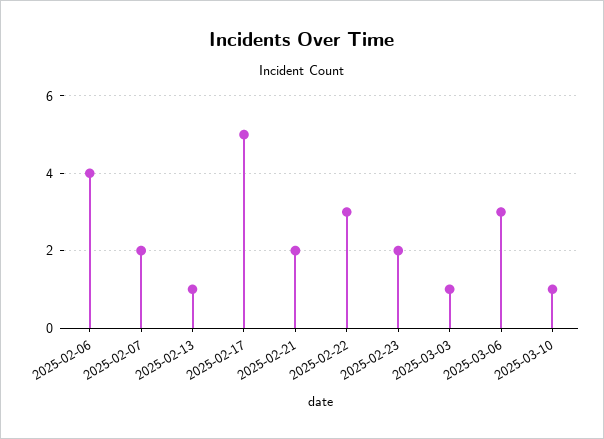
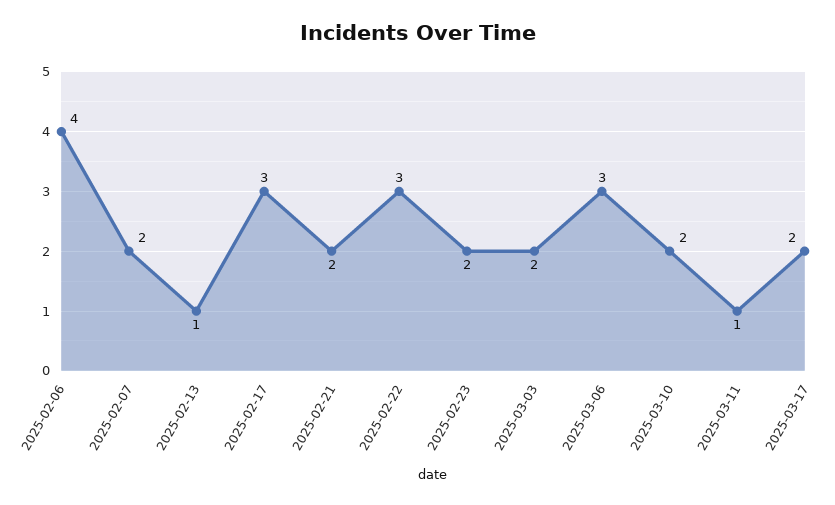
2025-02-17: 5 -> 3
2025-03-03: 1 -> 2
2025-03-10: 1 -> 2
2025-03-11: none -> 1
2025-03-17: none -> 2

